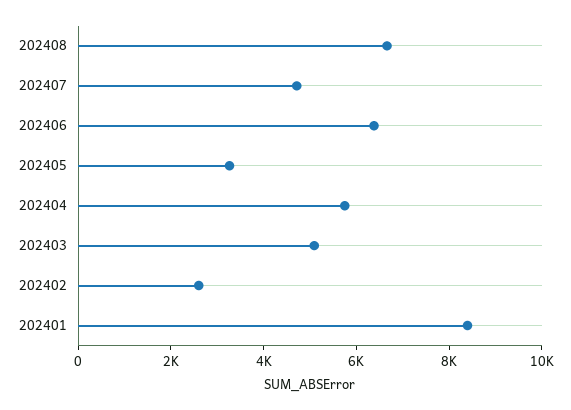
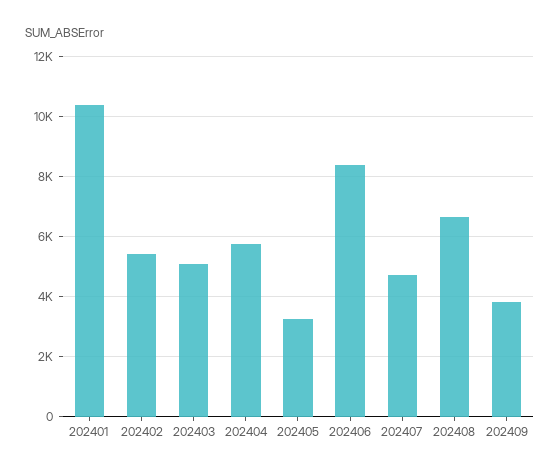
202406: 6500 -> 8400
202402: 2500 -> 5400
202401: 8500 -> 10400
202409: none -> 3800

